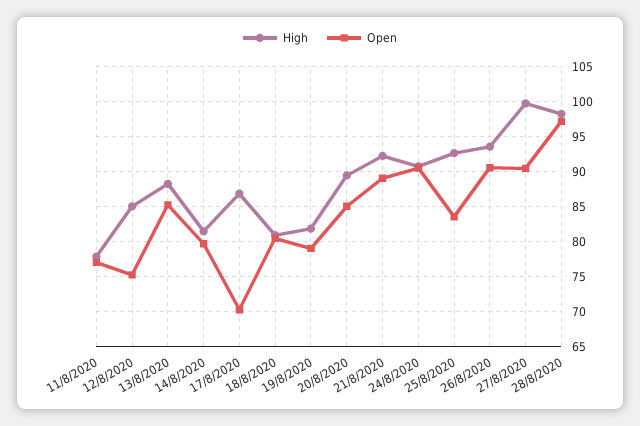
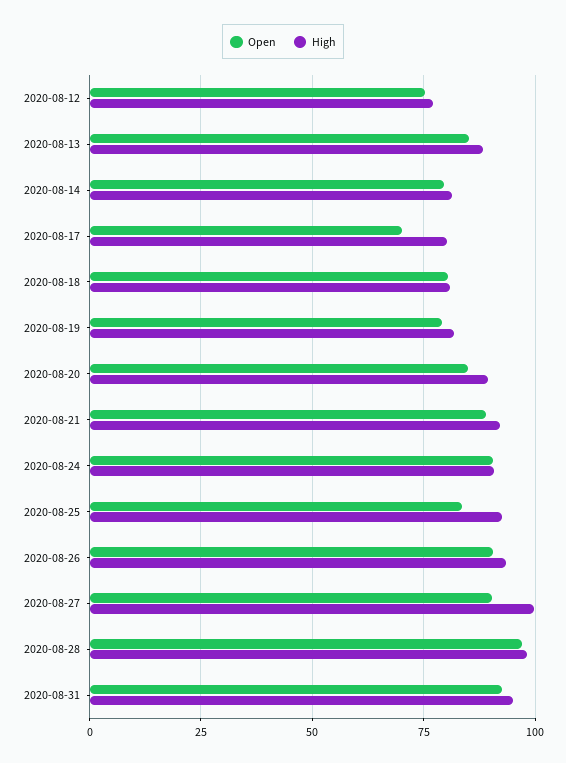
High, 11/8/2020: 78 -> none
Open, 11/8/2020: 77 -> none
High, 12/8/2020: 85 -> 77.5
High, 17/8/2020: 87 -> 80
Open, 2020-08-31: none -> 92.5
High, 2020-08-31: none -> 95

